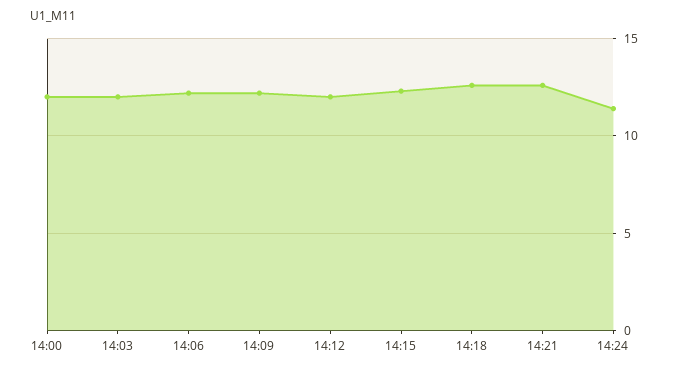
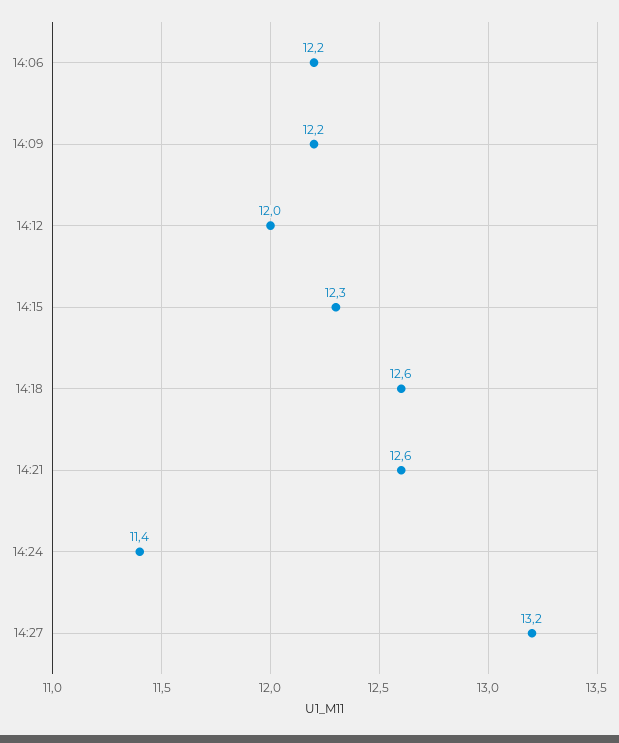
14:00: 12 -> none
14:03: 12 -> none
14:27: none -> 13.2

